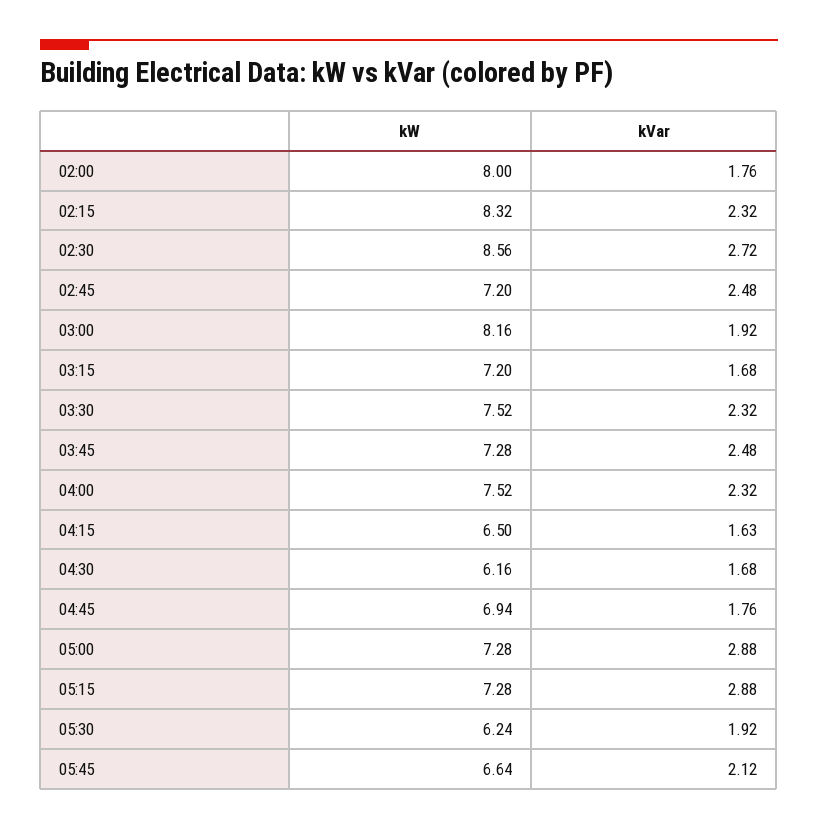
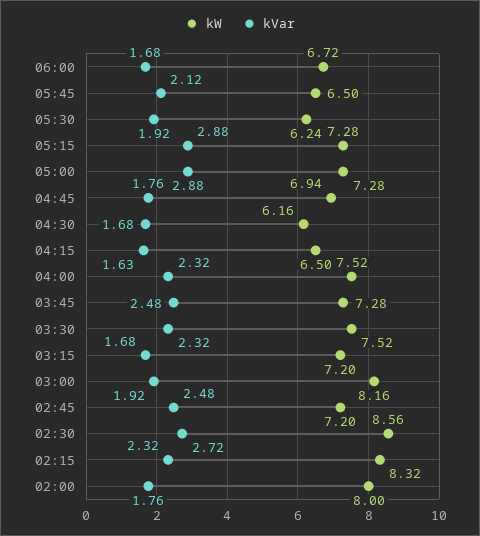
kW, 05:45: 6.64 -> 6.5
kW, 06:00: none -> 6.72
kVar, 06:00: none -> 1.68

